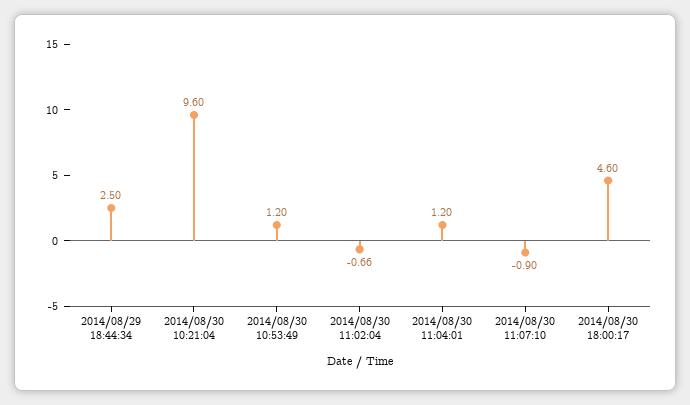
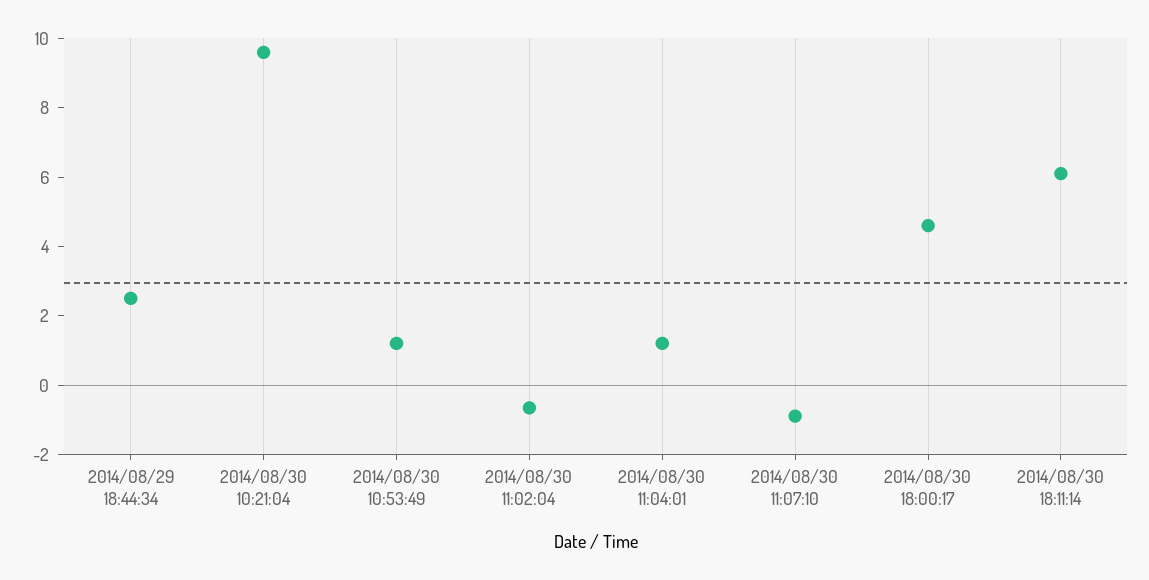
2014/08/30 18:11:14: none -> 6

